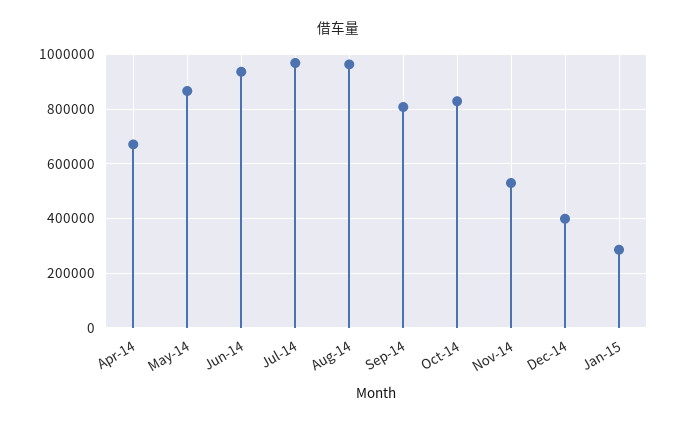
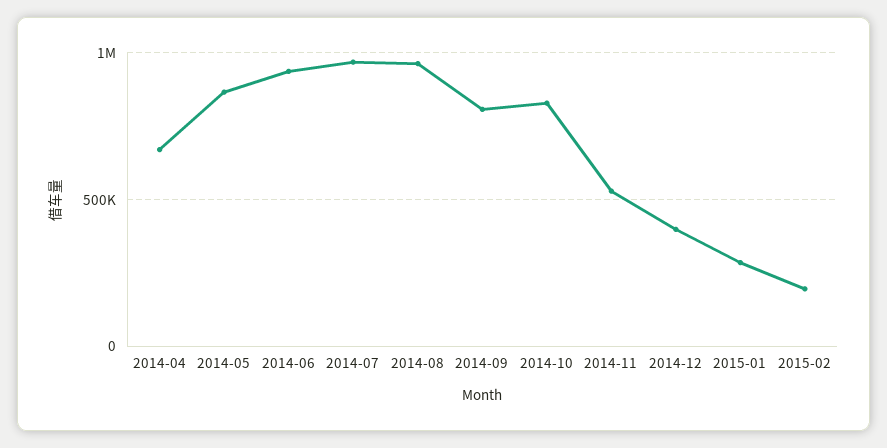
2015-02: none -> 200000

